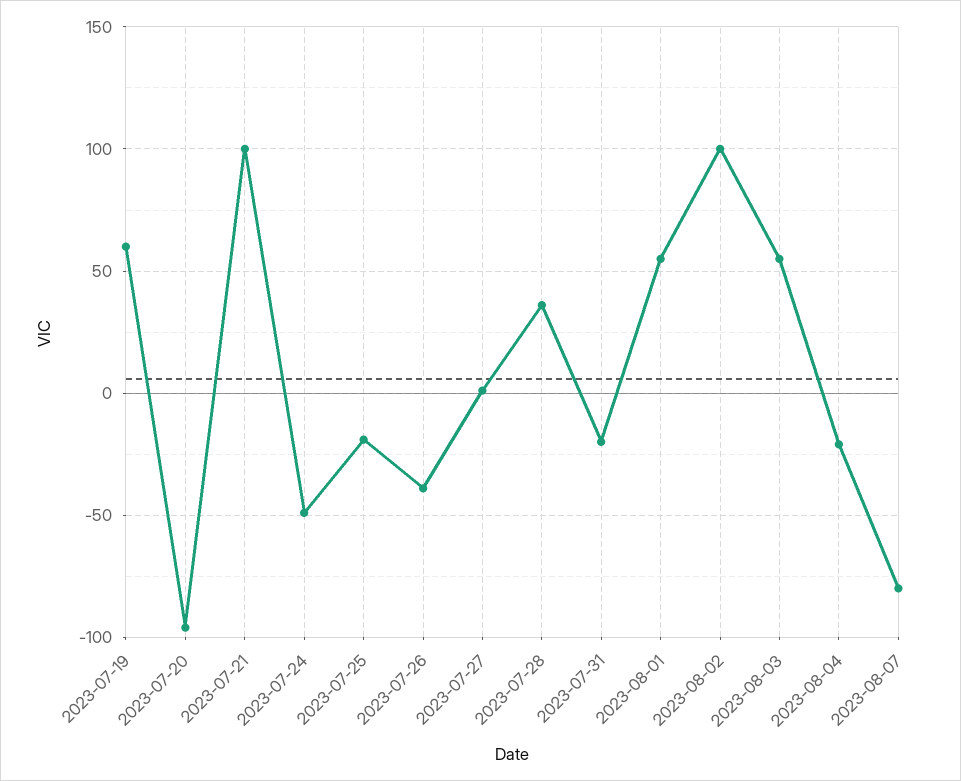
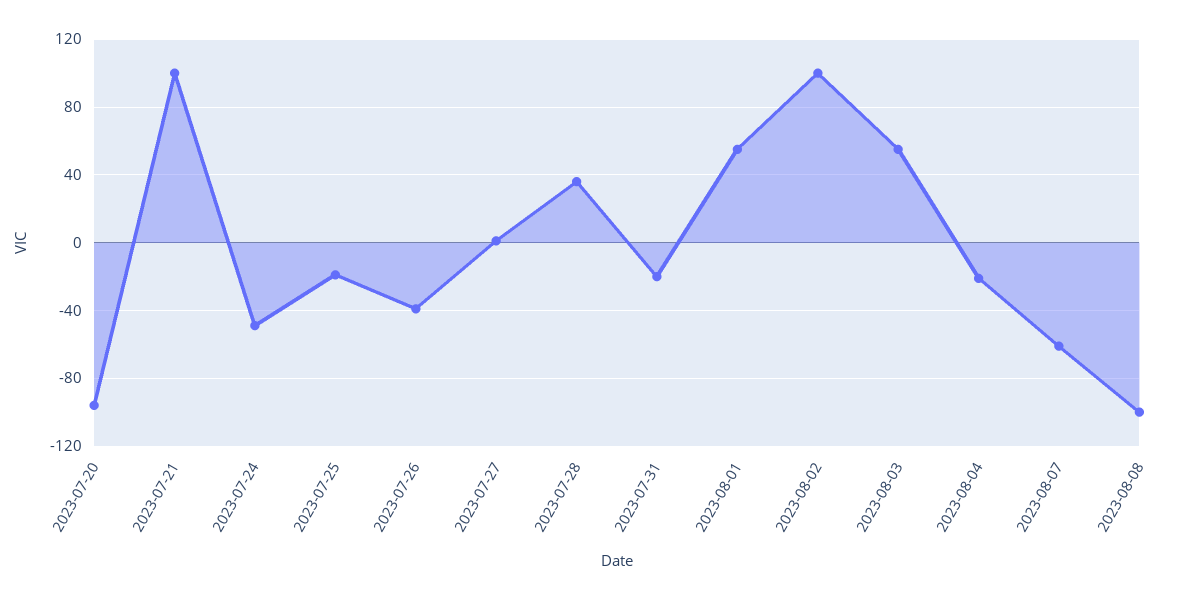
2023-07-19: 60 -> none
2023-08-07: -80 -> -60
2023-08-08: none -> -100

